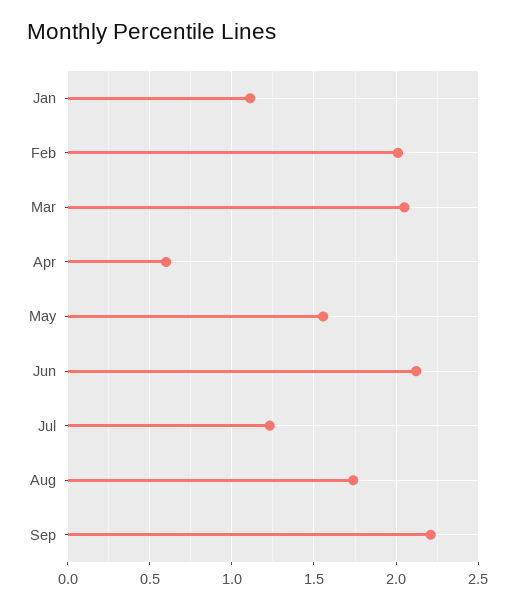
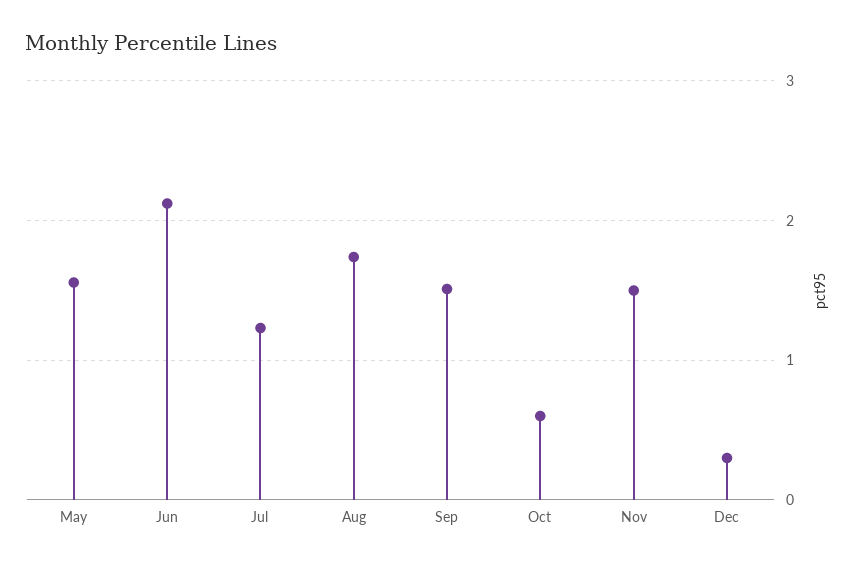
Jan: 1.1 -> none
Feb: 2 -> none
Mar: 2.05 -> none
Apr: 0.6 -> none
Sep: 2.2 -> 1.5
Oct: none -> 0.6
Nov: none -> 1.5
Dec: none -> 0.3

